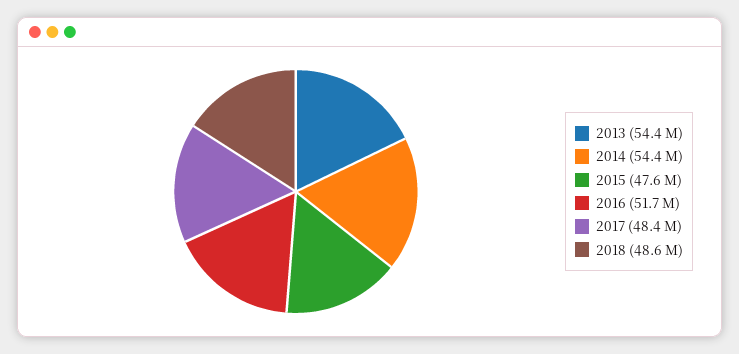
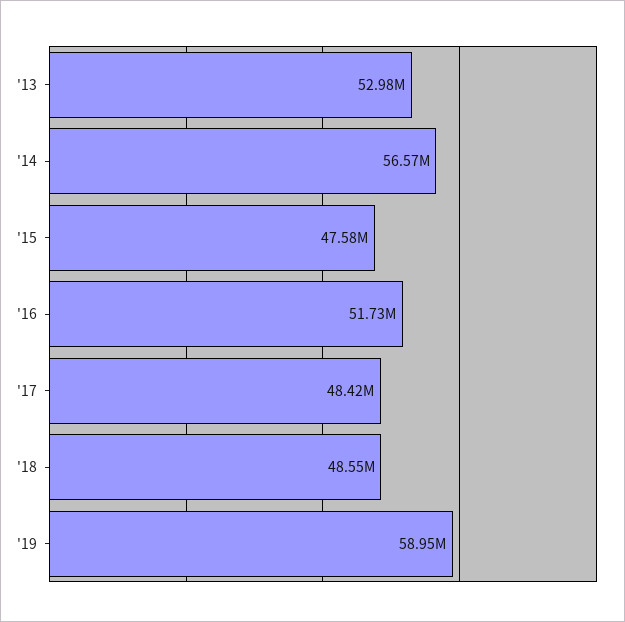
2013: 54400000 -> 52980000
2014: 54400000 -> 56570000
'19: none -> 58950000

